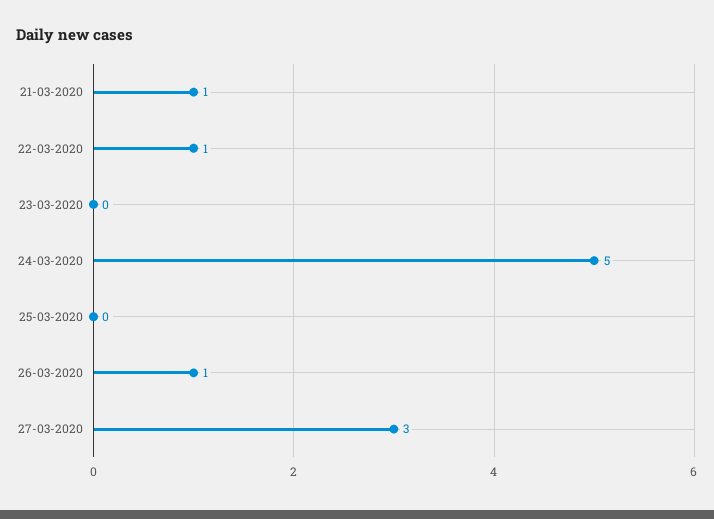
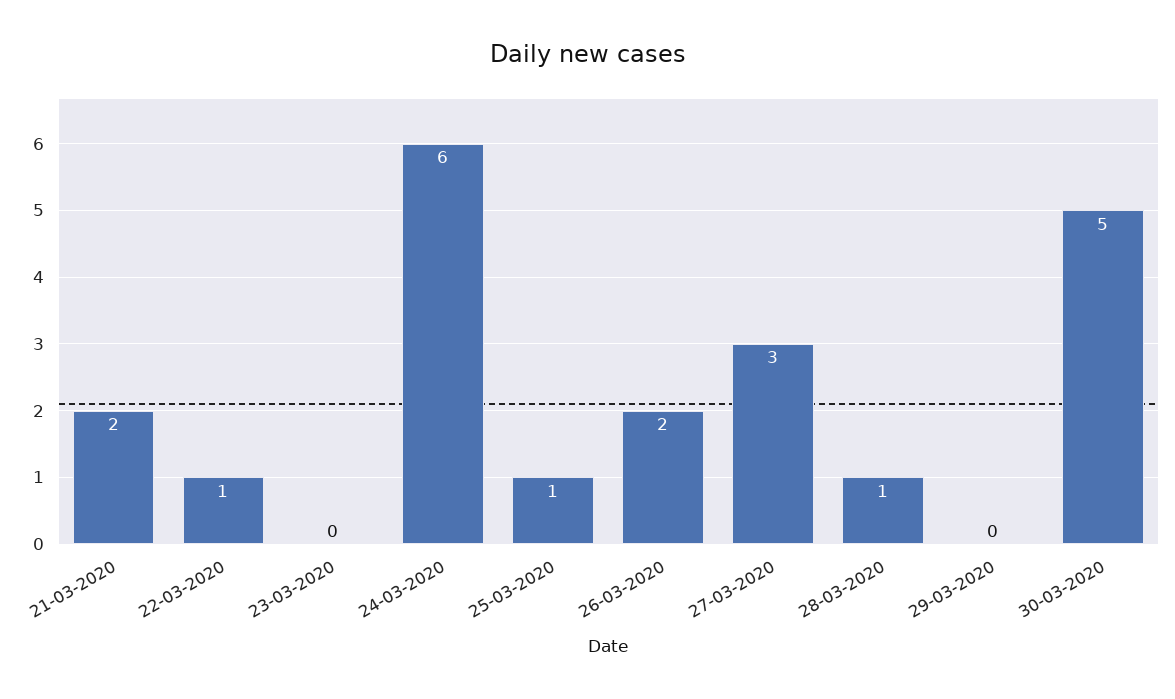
21-03-2020: 1 -> 2
24-03-2020: 5 -> 6
25-03-2020: 0 -> 1
26-03-2020: 1 -> 2
28-03-2020: none -> 1
29-03-2020: none -> 0
30-03-2020: none -> 5

